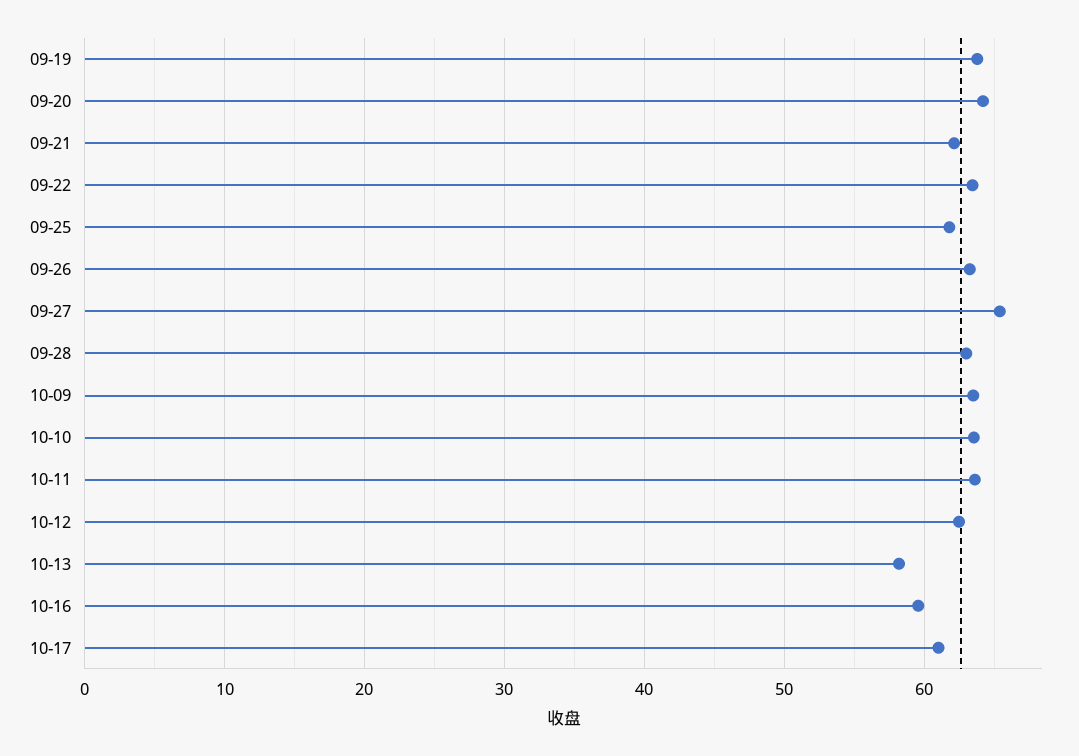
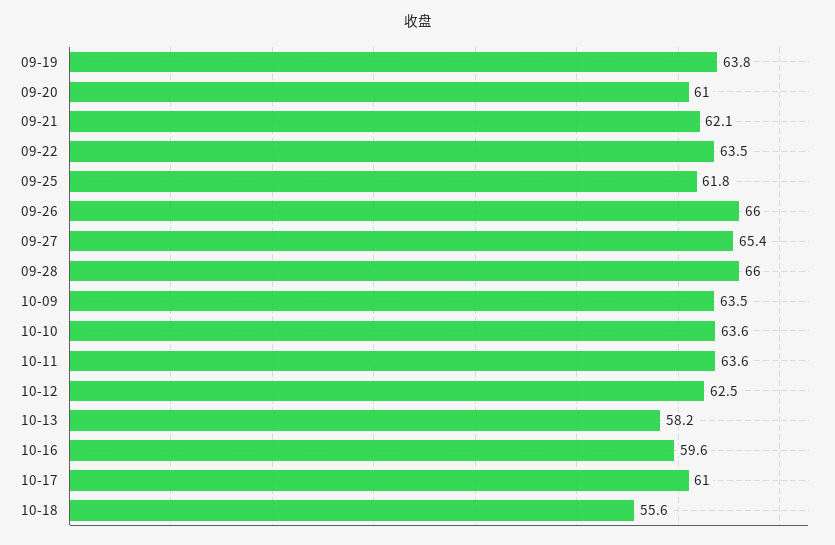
09-20: 64 -> 61
09-26: 63 -> 66
09-28: 63 -> 66
10-18: none -> 55.6

